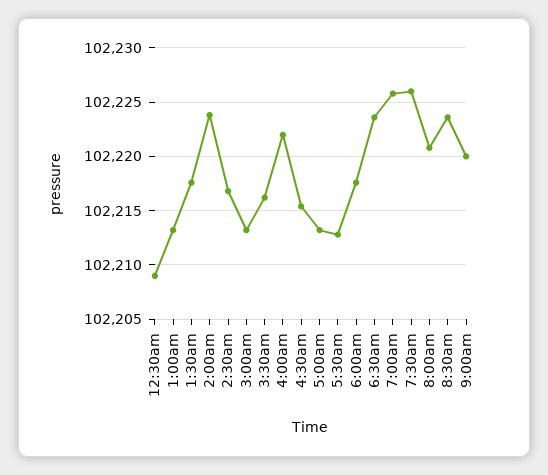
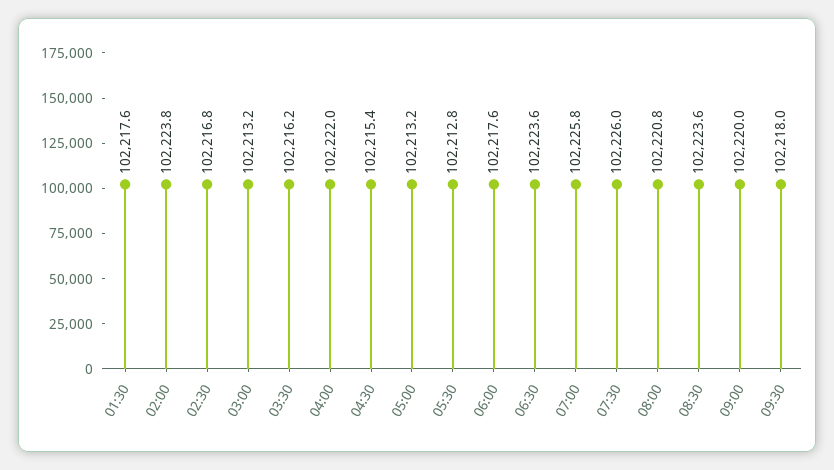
12:30am: 102209 -> none
1:00am: 102213 -> none
09:30: none -> 102218

